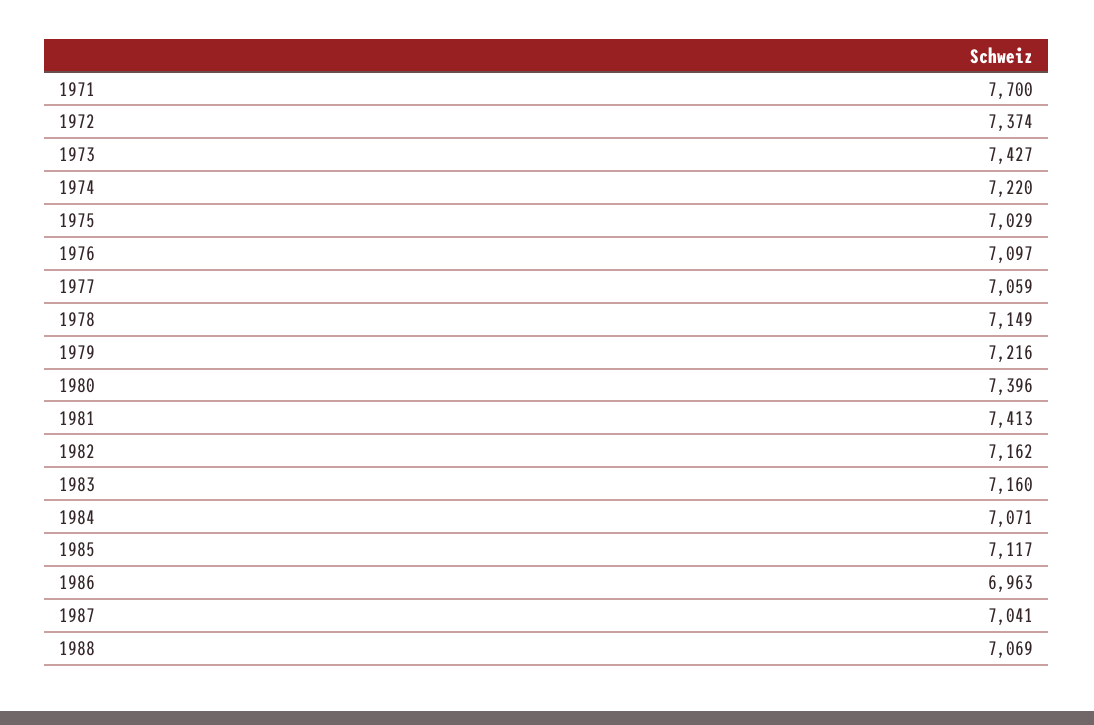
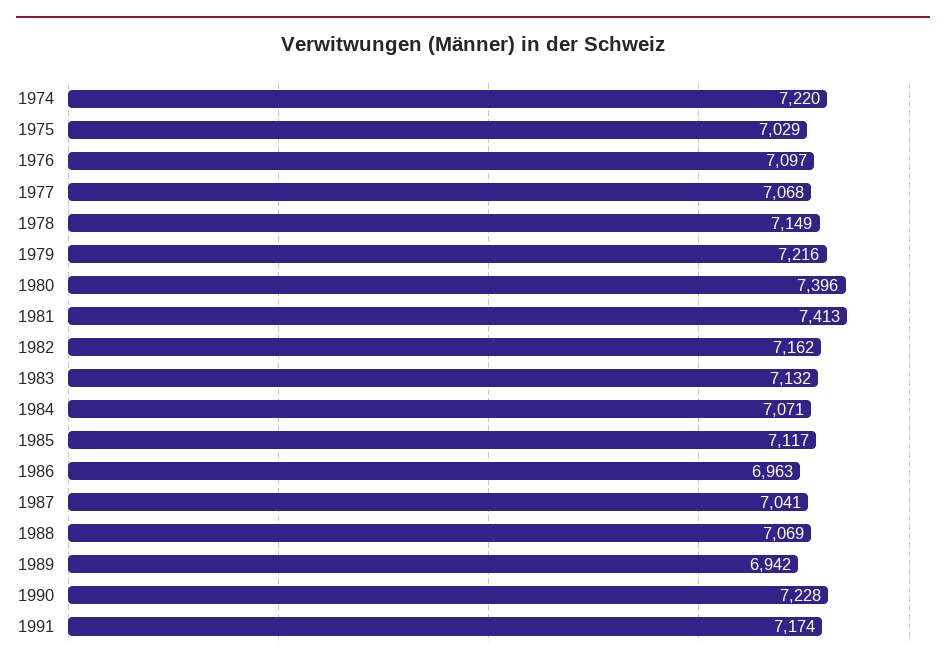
1971: 7700 -> none
1972: 7374 -> none
1973: 7427 -> none
1977: 7059 -> 7068
1983: 7160 -> 7132
1989: none -> 6942
1990: none -> 7228
1991: none -> 7174

